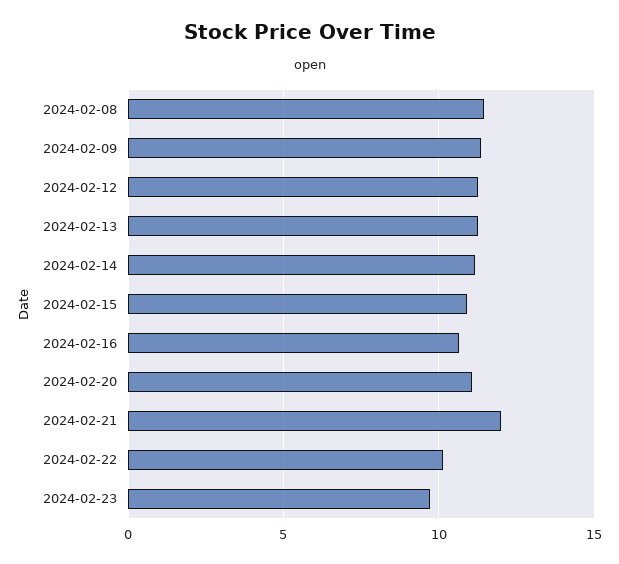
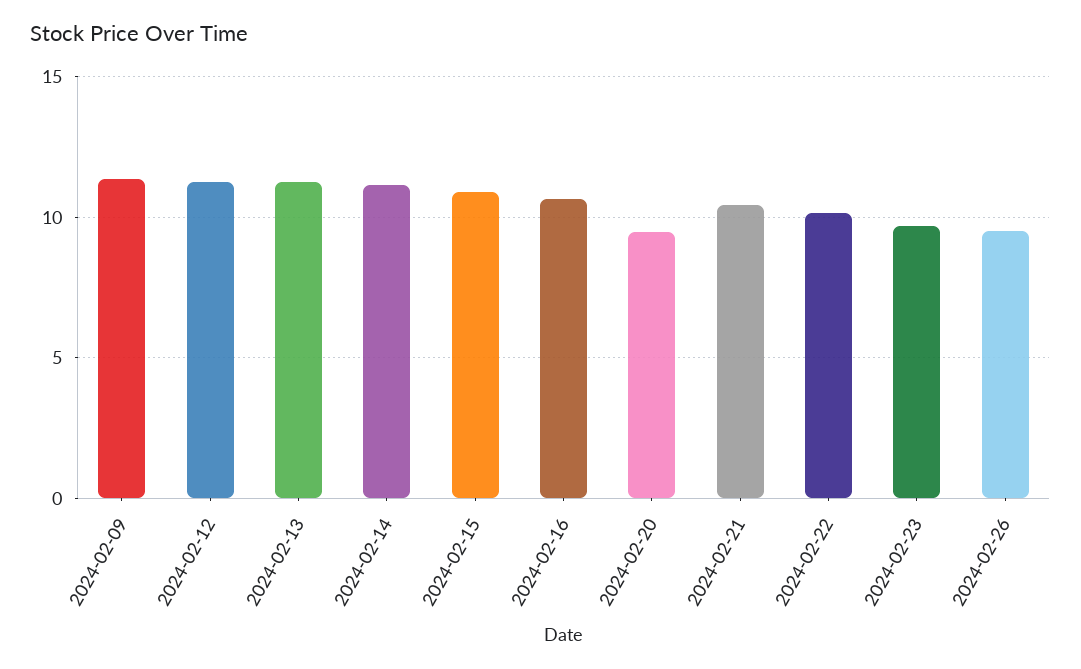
2024-02-08: 11.5 -> none
2024-02-20: 11 -> 9.5
2024-02-21: 12 -> 10.5
2024-02-26: none -> 9.5

